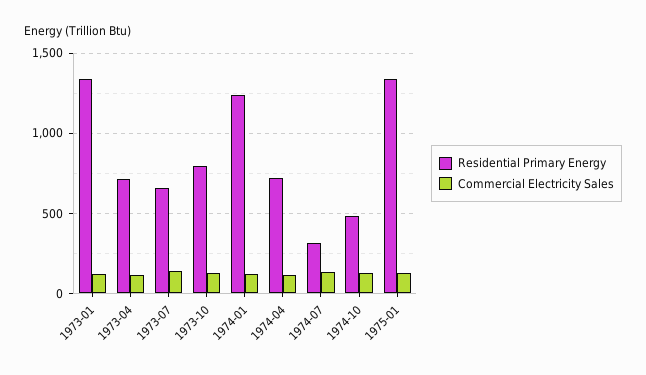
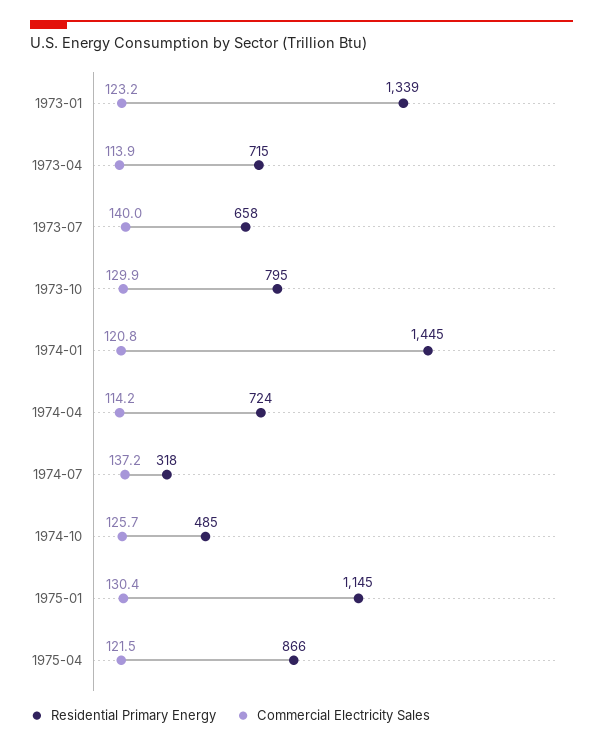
Residential Primary Energy, 1974-01: 1250 -> 1445
Residential Primary Energy, 1975-01: 1350 -> 1145
Residential Primary Energy, 1975-04: none -> 866
Commercial Electricity Sales, 1975-04: none -> 121.5

